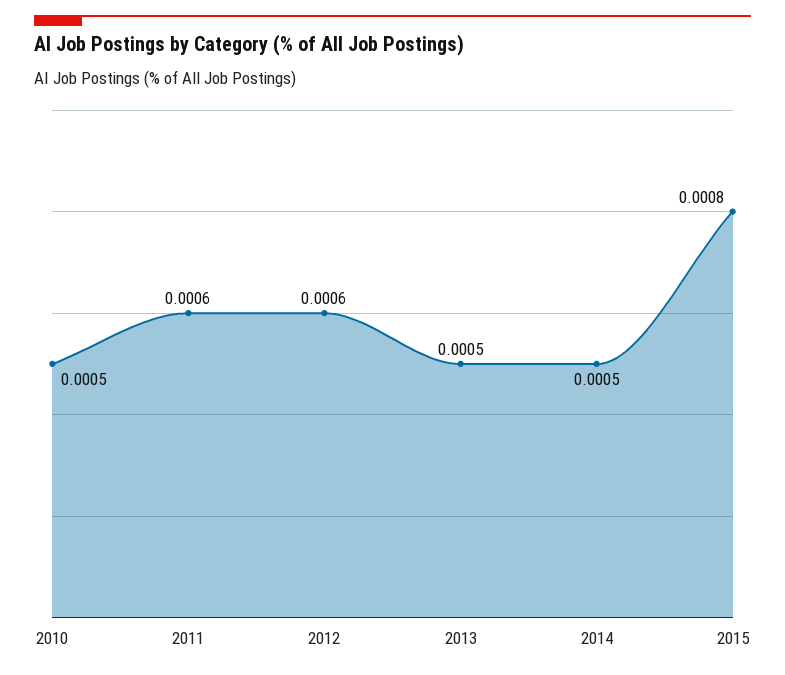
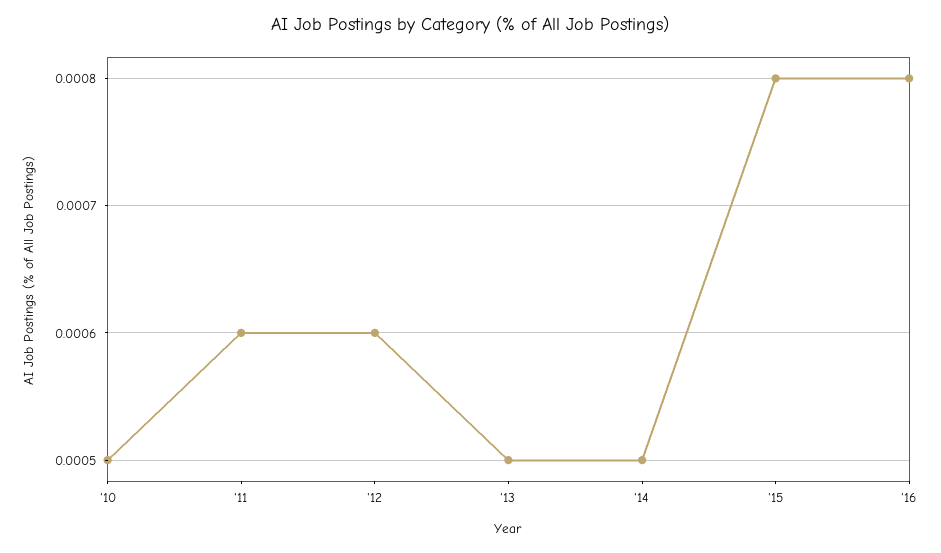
'16: none -> 0.0008

